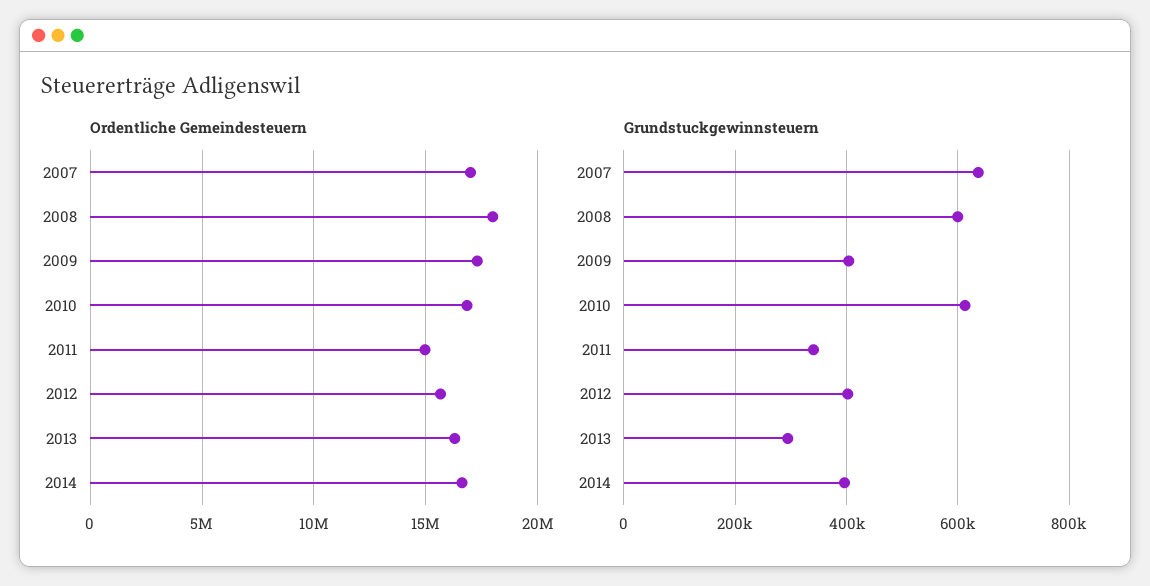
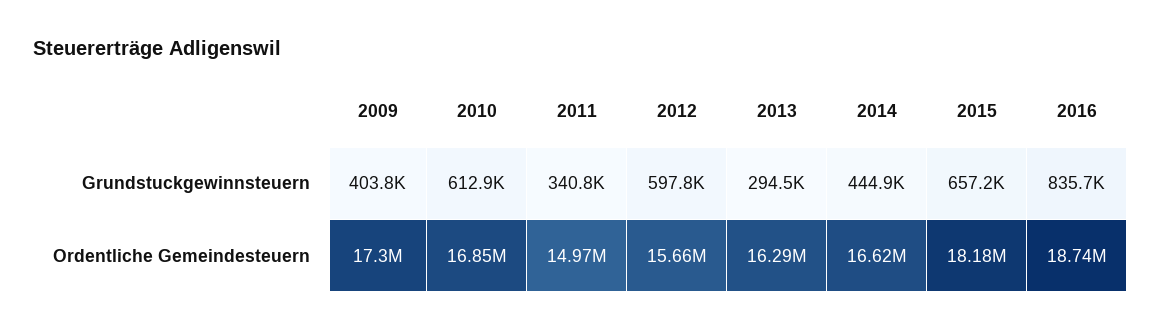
Ordentliche Gemeindesteuern, 2007: 17000000 -> none
Ordentliche Gemeindesteuern, 2008: 18000000 -> none
Grundstuckgewinnsteuern, 2007: 640000 -> none
Grundstuckgewinnsteuern, 2008: 600000 -> none
Grundstuckgewinnsteuern, 2012: 400000 -> 597800
Grundstuckgewinnsteuern, 2014: 400000 -> 444900
Grundstuckgewinnsteuern, 2015: none -> 657200
Grundstuckgewinnsteuern, 2016: none -> 835700
Ordentliche Gemeindesteuern, 2015: none -> 18180000
Ordentliche Gemeindesteuern, 2016: none -> 18740000

